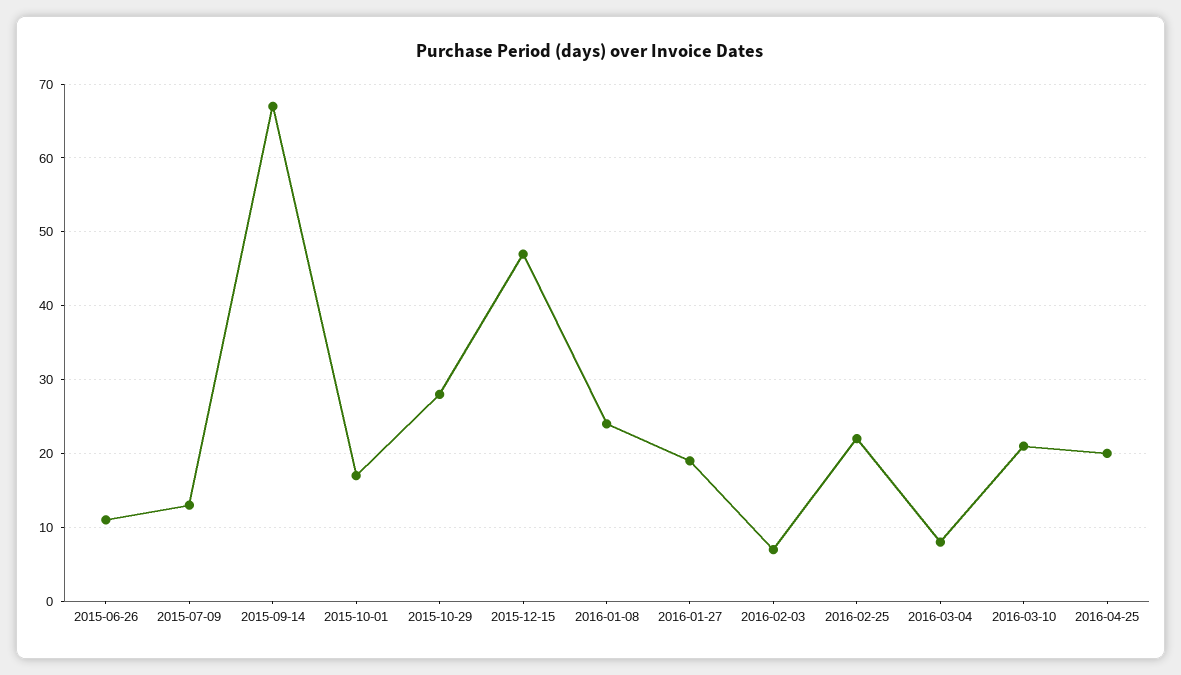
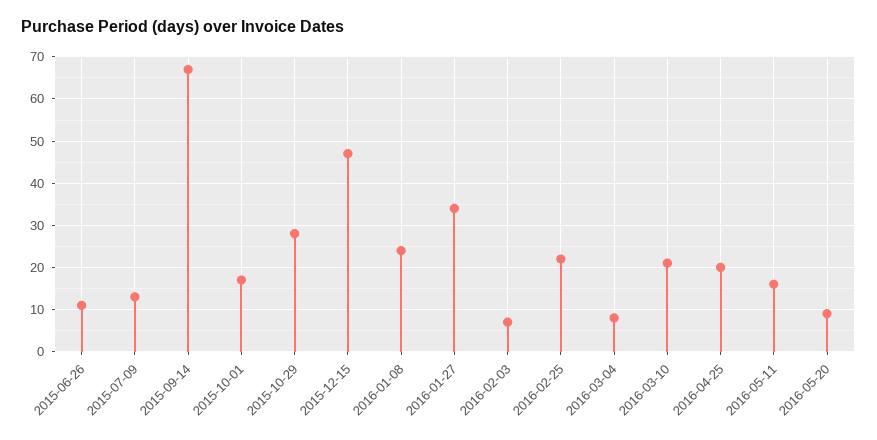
2016-01-27: 19 -> 35
2016-05-11: none -> 15
2016-05-20: none -> 10

